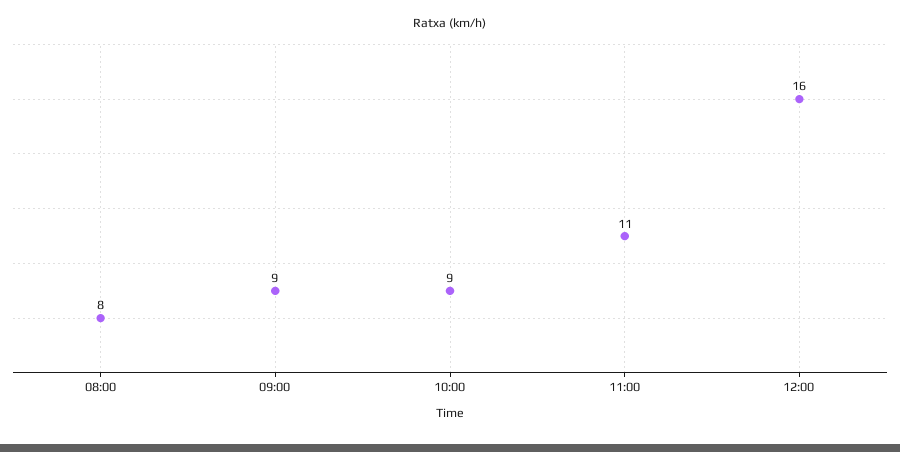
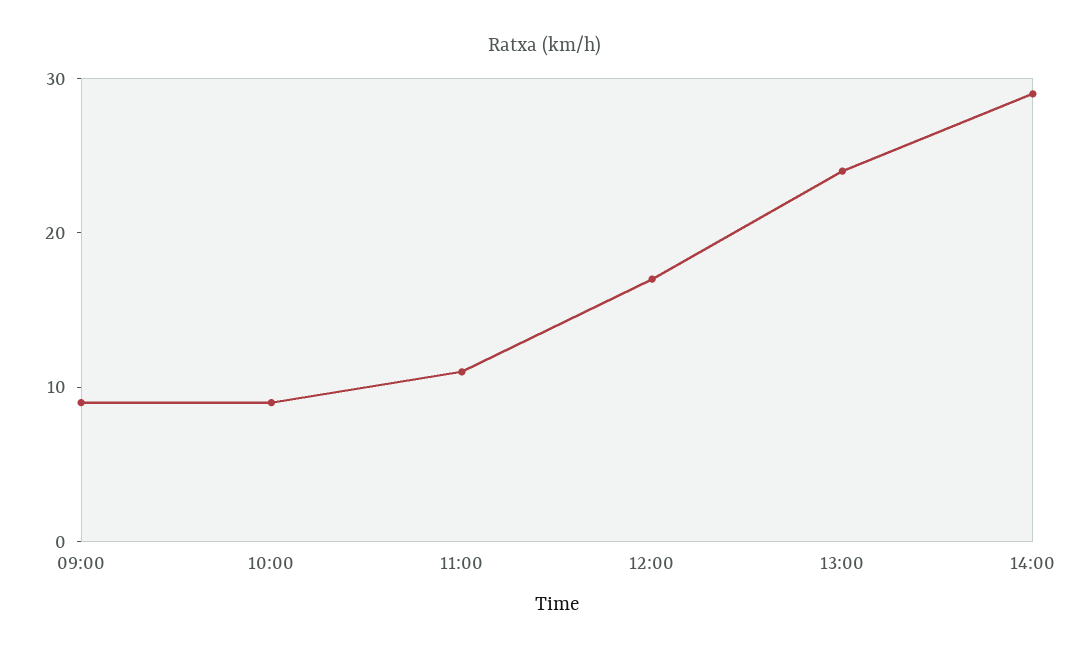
08:00: 8 -> none
12:00: 16 -> 17
13:00: none -> 24
14:00: none -> 29

